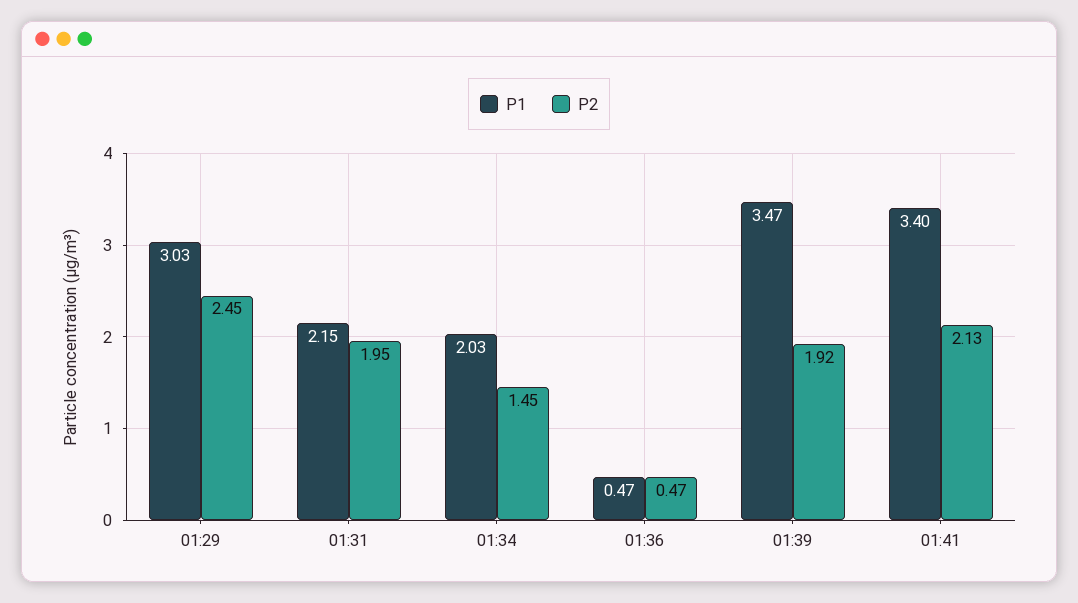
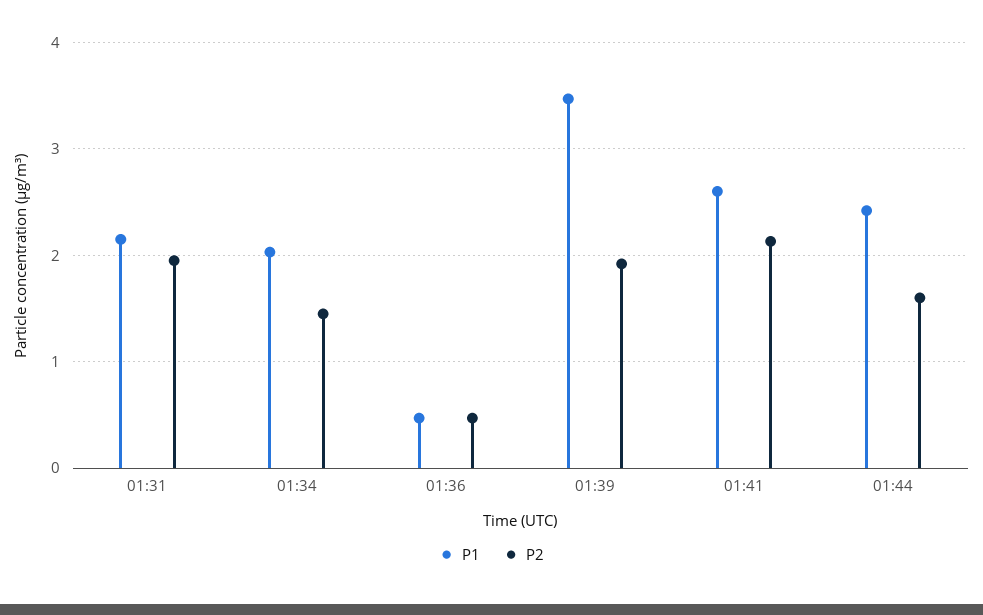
P1, 01:29: 3.03 -> none
P2, 01:29: 2.45 -> none
P1, 01:41: 3.4 -> 2.6
P1, 01:44: none -> 2.4
P2, 01:44: none -> 1.6

